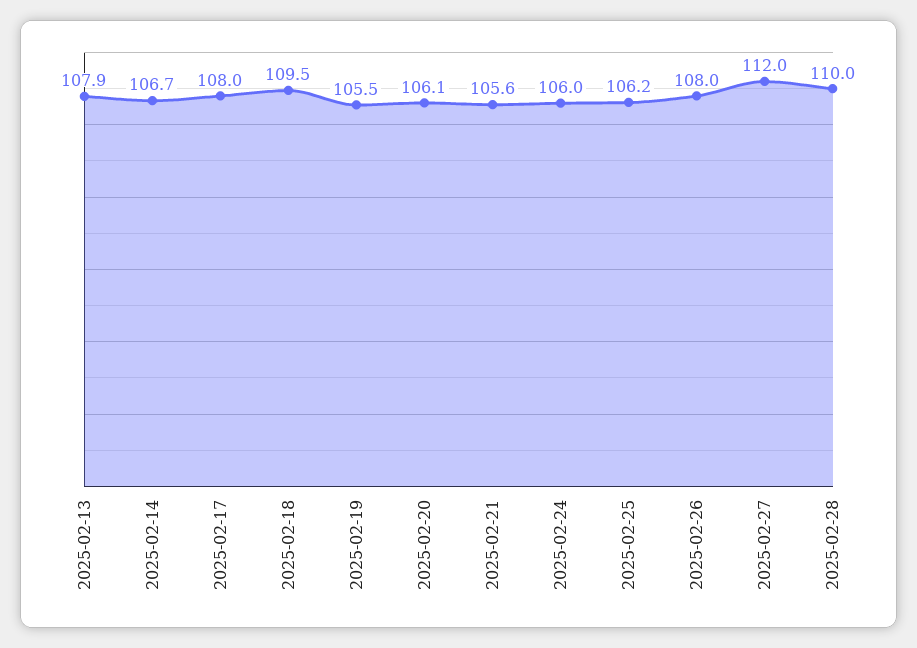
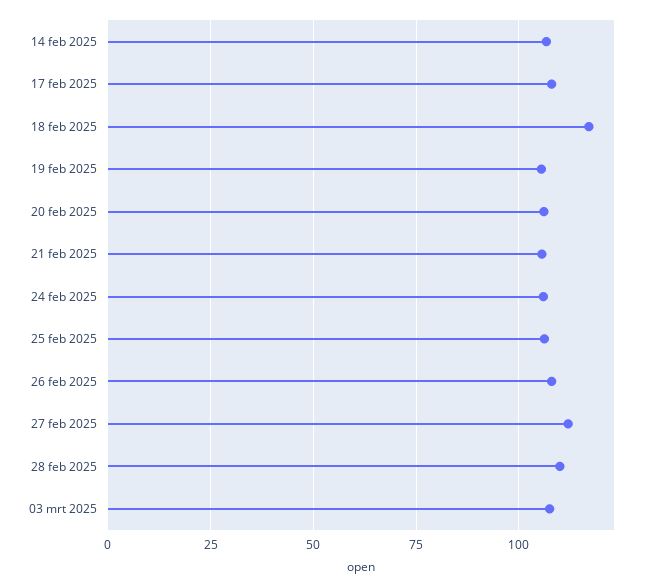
2025-02-13: 107.9 -> none
2025-02-18: 109.5 -> 117.5
03 mrt 2025: none -> 107.5

